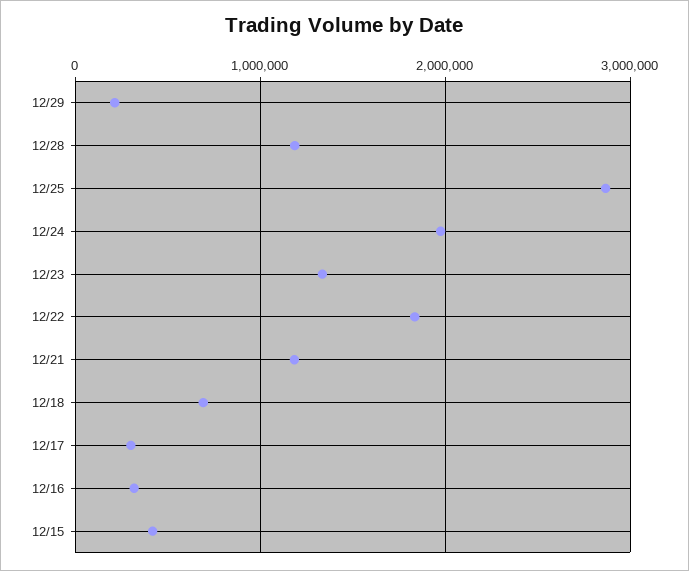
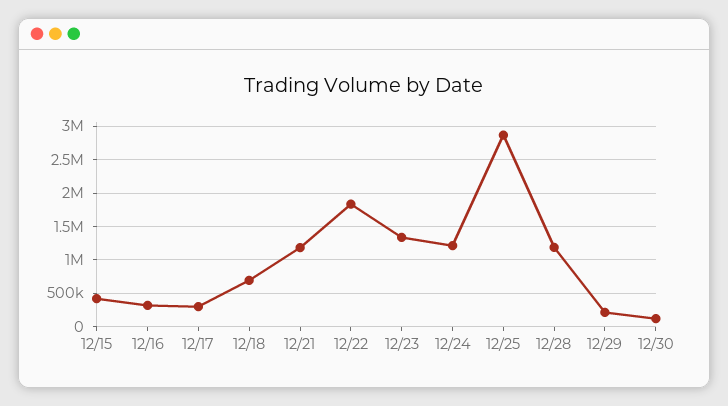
12/24: 2000000 -> 1200000
12/30: none -> 100000

